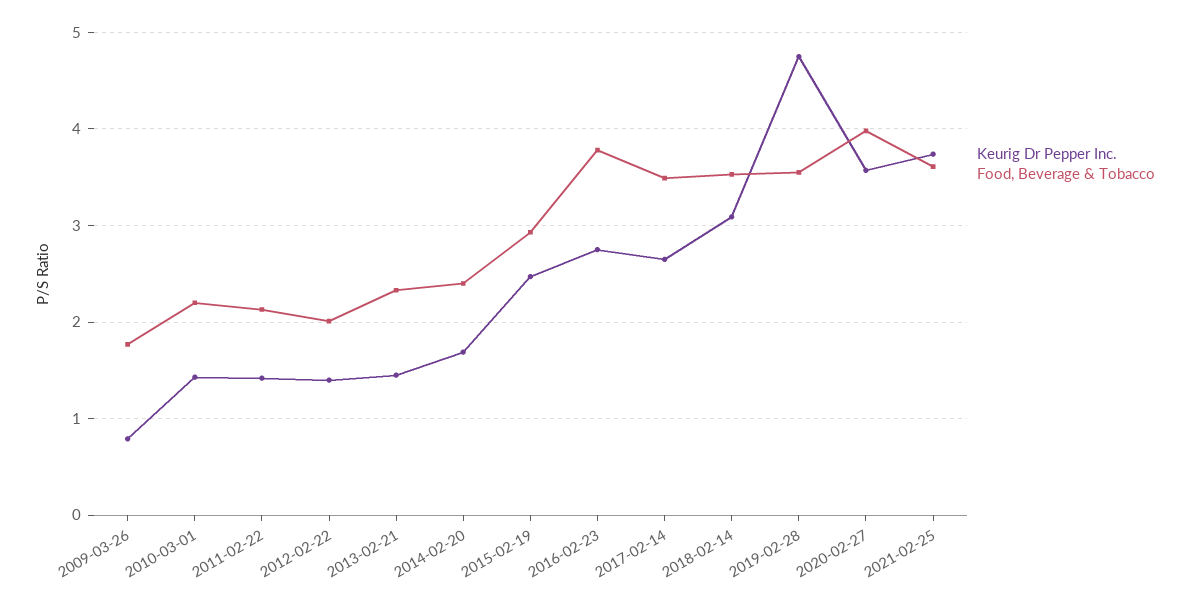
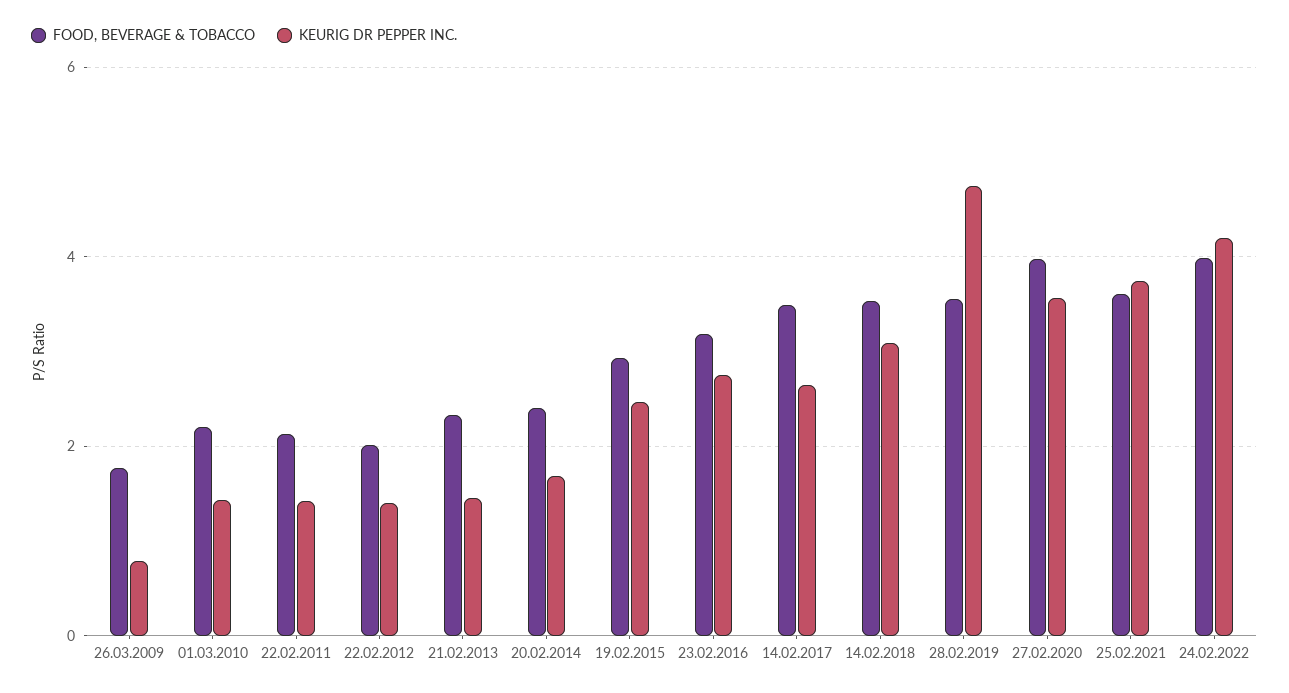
Food, Beverage & Tobacco, 2016-02-23: 3.8 -> 3.2
Food, Beverage & Tobacco, 24.02.2022: none -> 4
Keurig Dr Pepper Inc., 24.02.2022: none -> 4.2

